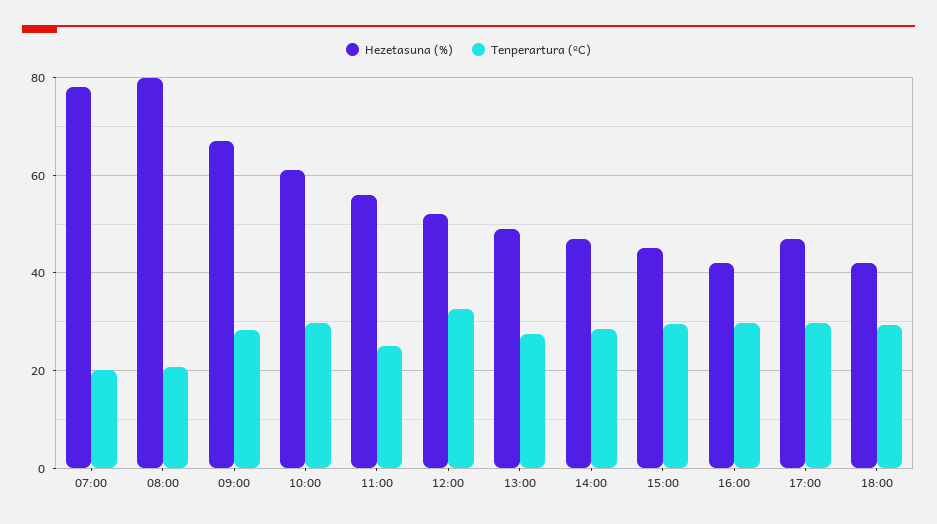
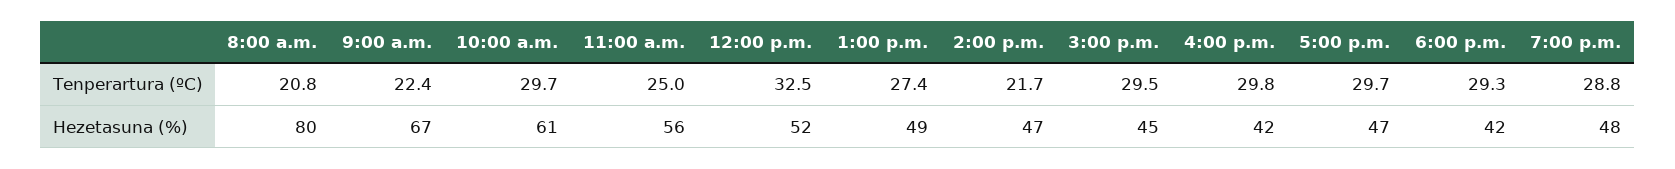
Hezetasuna (%), 07:00: 78 -> none
Tenperartura (ºC), 07:00: 20 -> none
Tenperartura (ºC), 09:00: 28 -> 22.4
Tenperartura (ºC), 14:00: 28 -> 21.7
Tenperartura (ºC), 7:00 p.m.: none -> 28.8
Hezetasuna (%), 7:00 p.m.: none -> 48

